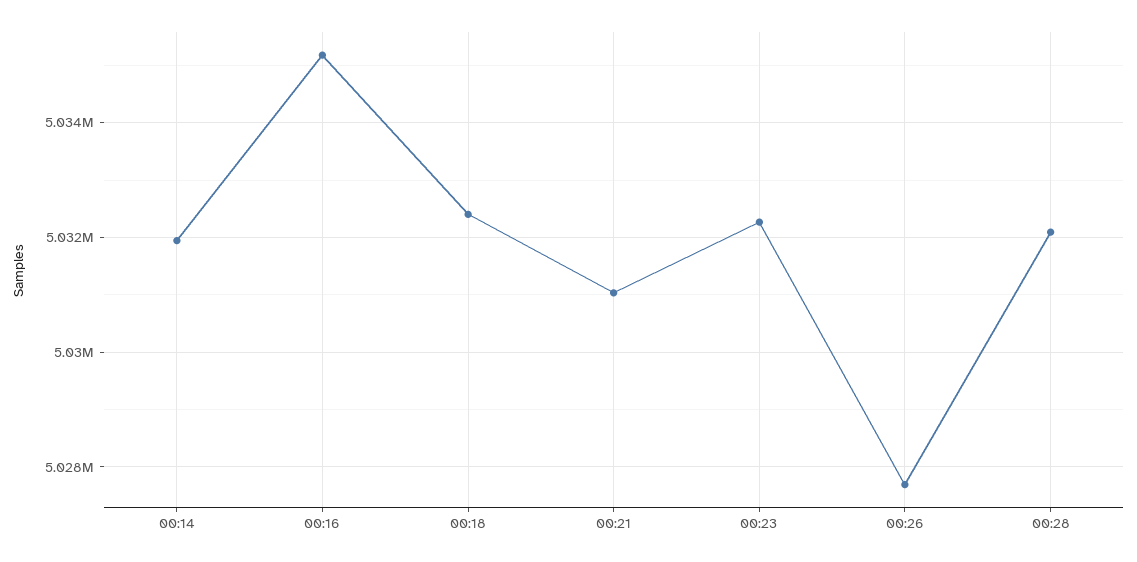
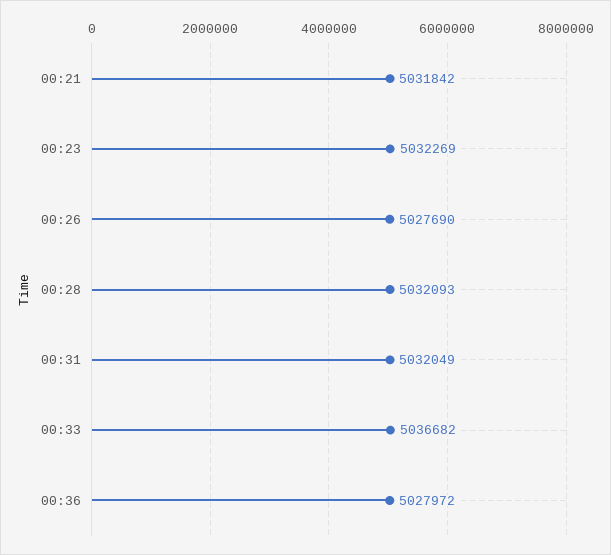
00:14: 5032000 -> none
00:16: 5035200 -> none
00:18: 5032400 -> none
00:21: 5031000 -> 5031842
00:31: none -> 5032049
00:33: none -> 5036682
00:36: none -> 5027972

